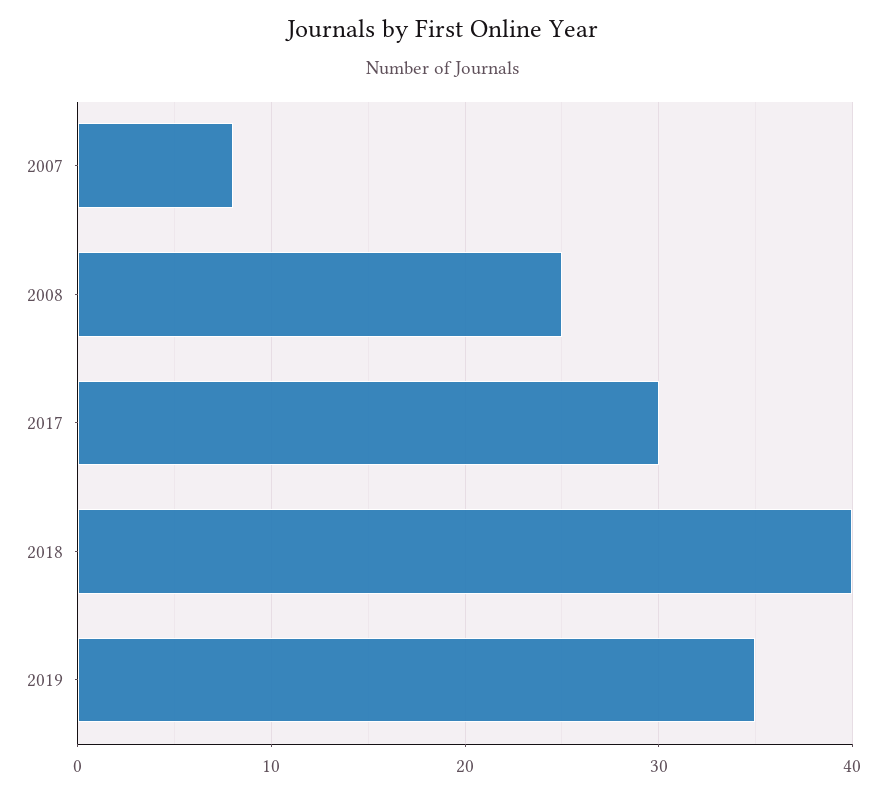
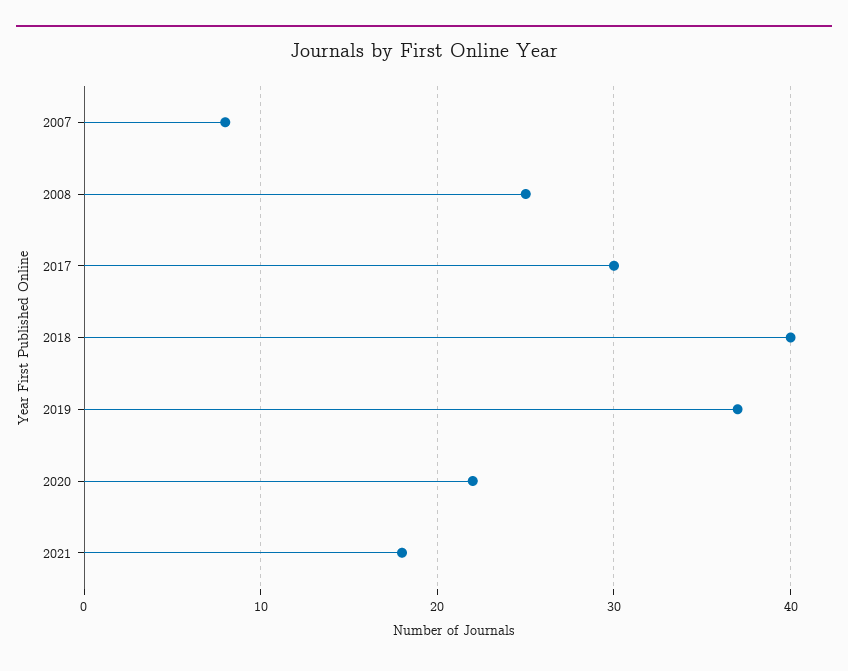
2019: 35 -> 37
2020: none -> 22
2021: none -> 18

